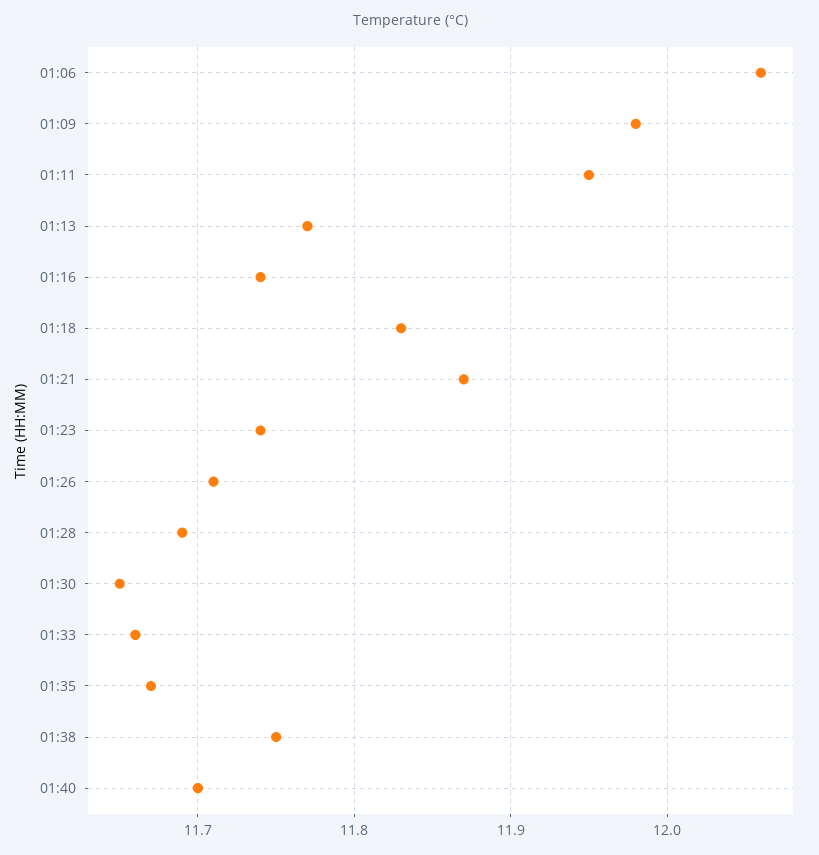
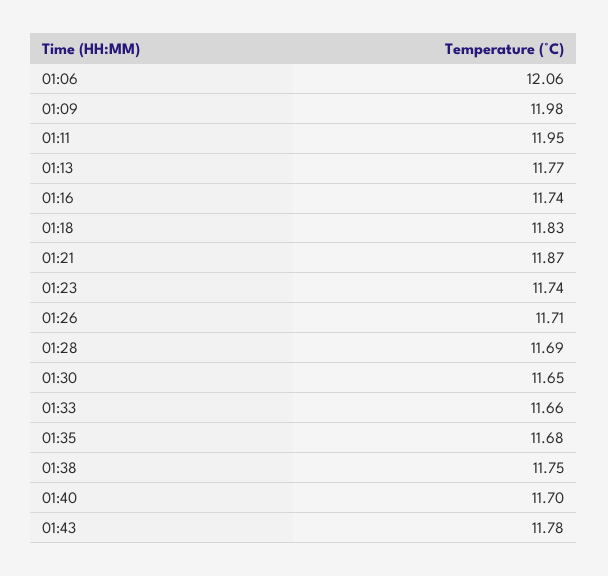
01:35: 11.67 -> 11.68
01:43: none -> 11.78

